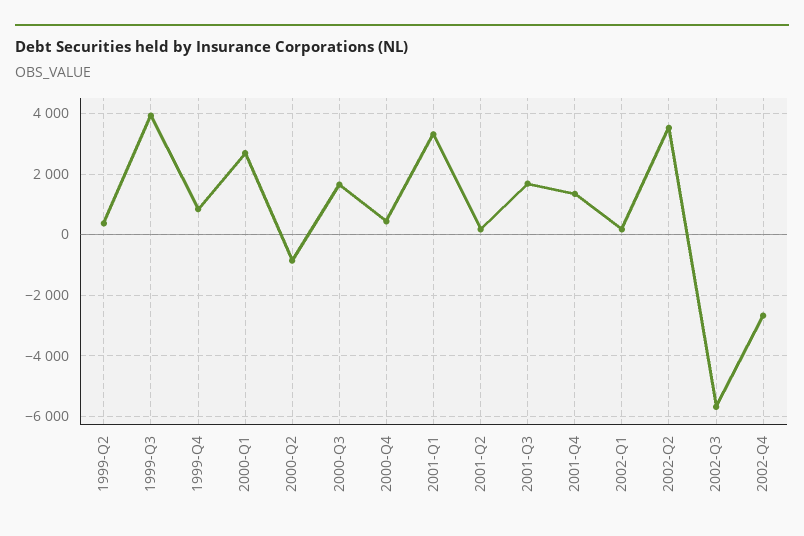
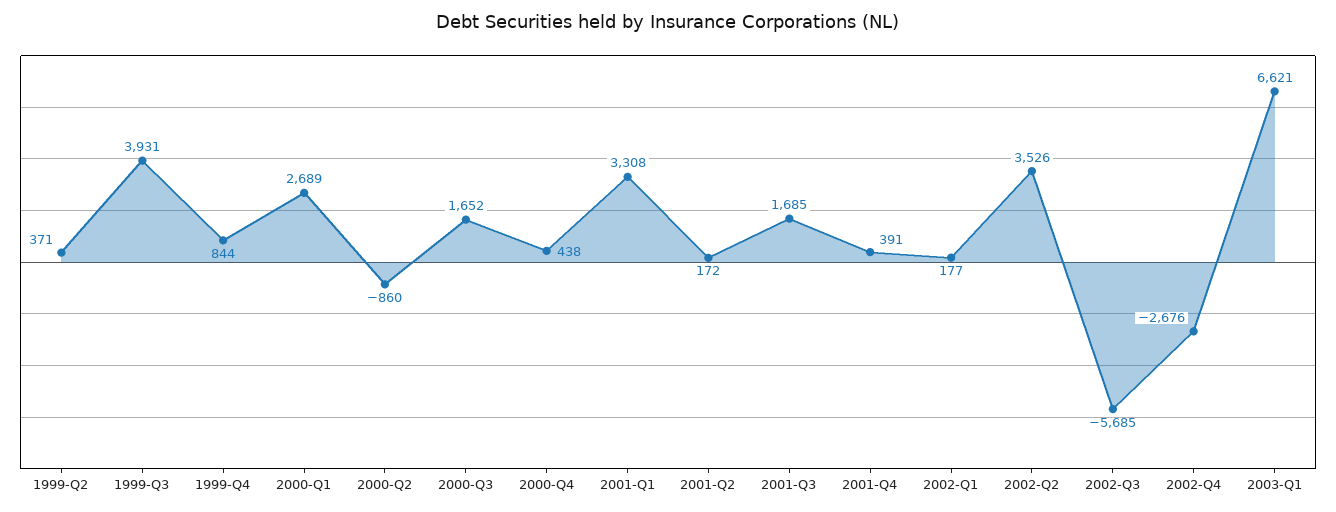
2001-Q4: 1400 -> 391
2003-Q1: none -> 6621

